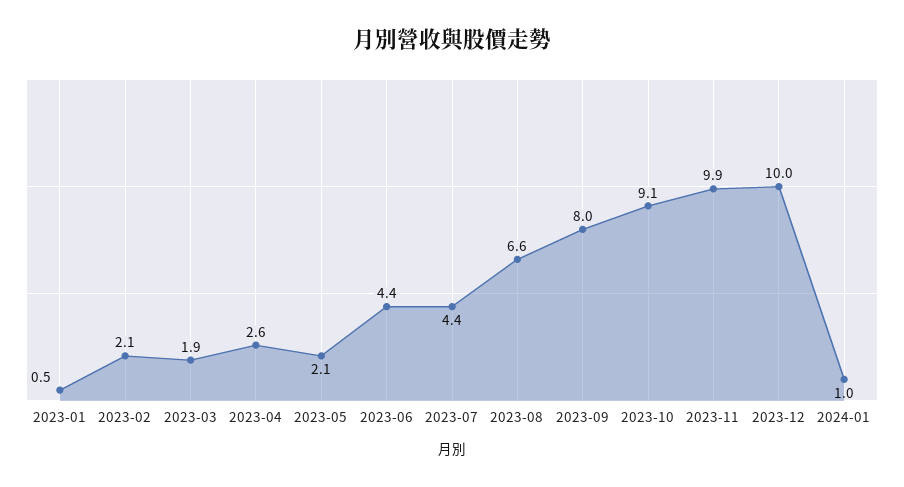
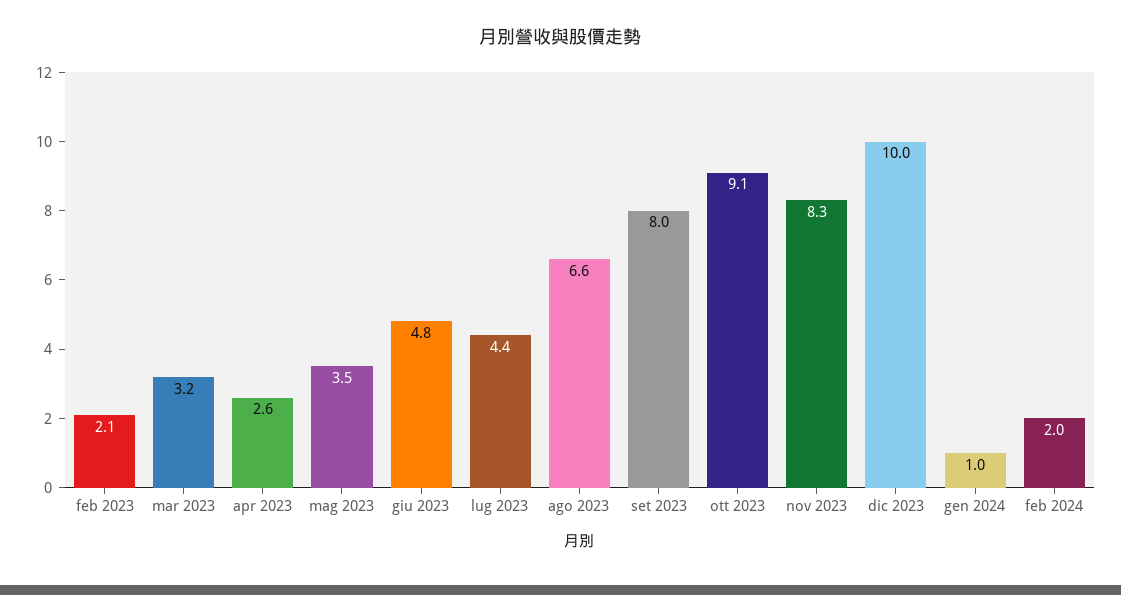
2023-01: 0.5 -> none
2023-03: 1.9 -> 3.2
2023-05: 2.1 -> 3.5
2023-06: 4.4 -> 4.8
2023-11: 9.9 -> 8.3
feb 2024: none -> 2

